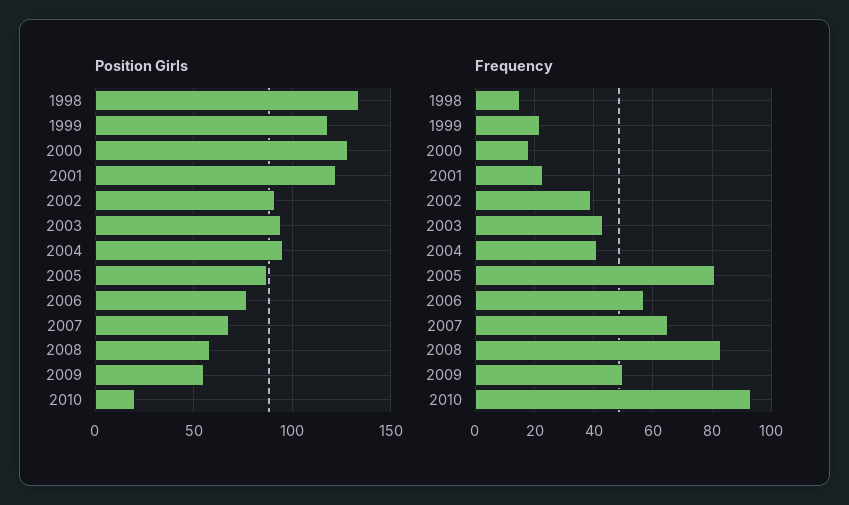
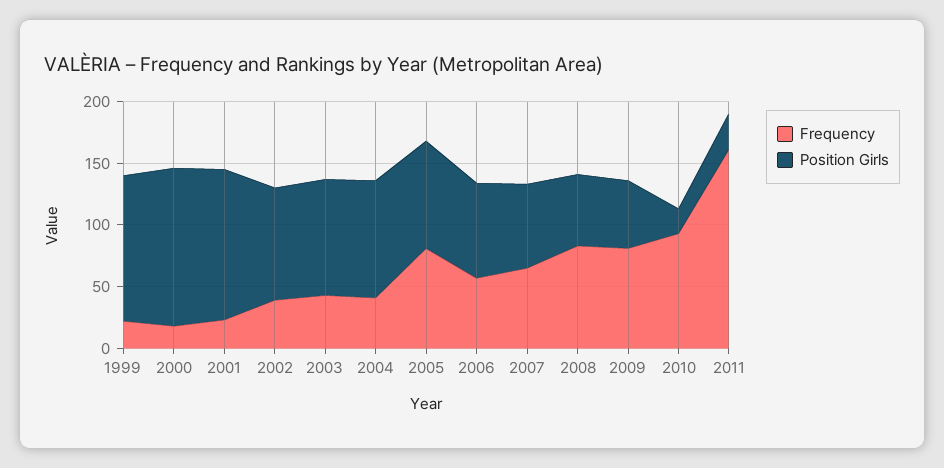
Position Girls, 1998: 135 -> none
Frequency, 1998: 15 -> none
Frequency, 2009: 50 -> 80
Frequency, 2011: none -> 160
Position Girls, 2011: none -> 30

